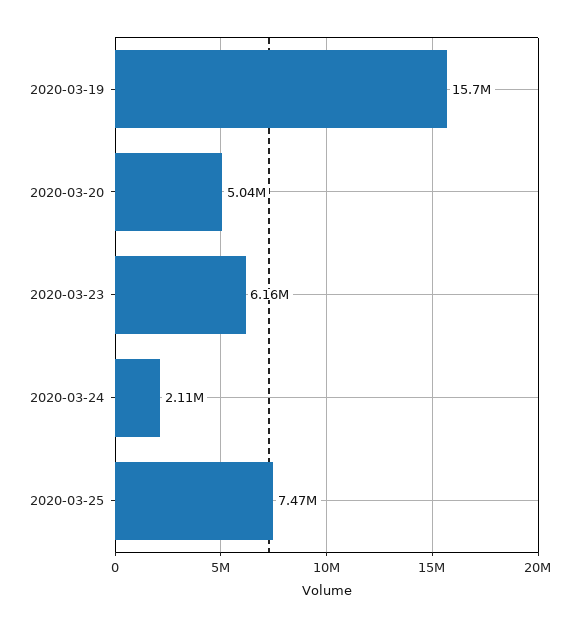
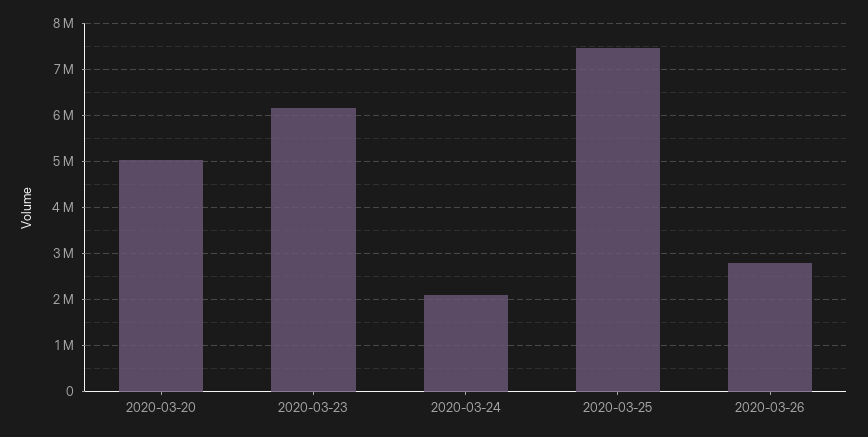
2020-03-19: 15700000 -> none
2020-03-26: none -> 2800000

